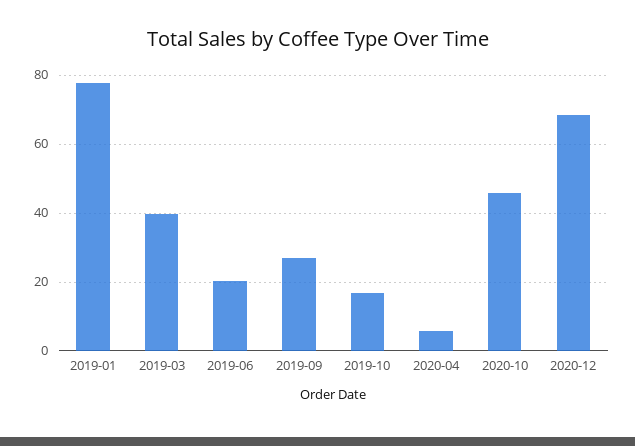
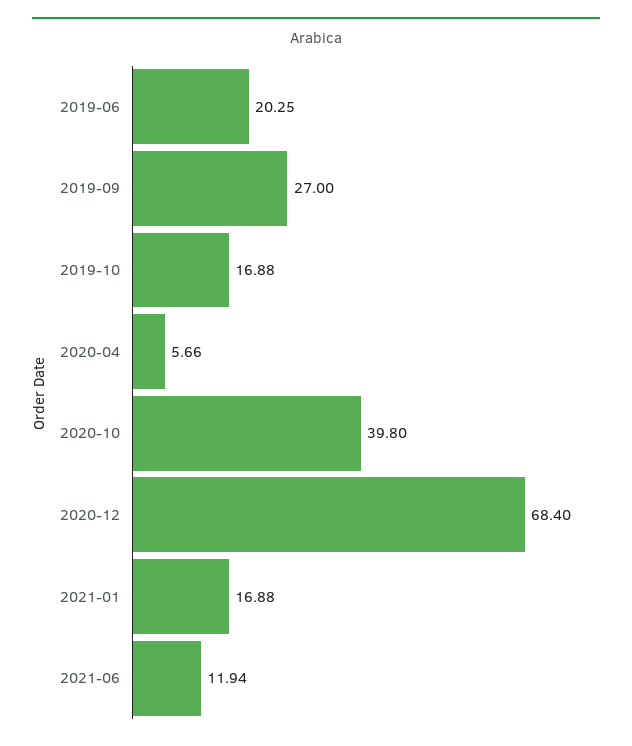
2019-01: 78 -> none
2019-03: 40 -> none
2020-10: 46 -> 39.8
2021-01: none -> 16.88
2021-06: none -> 11.94

